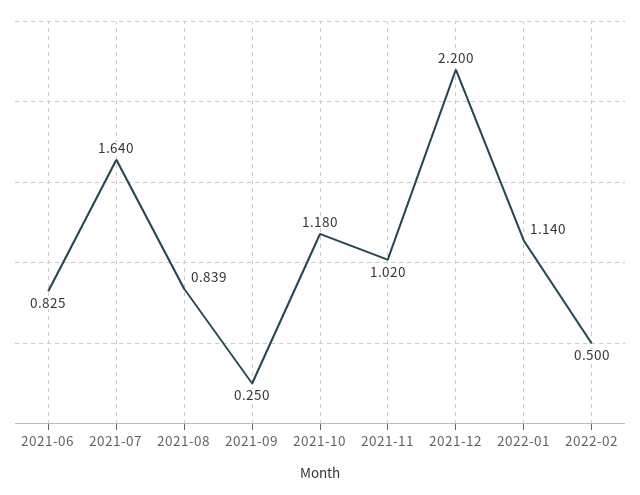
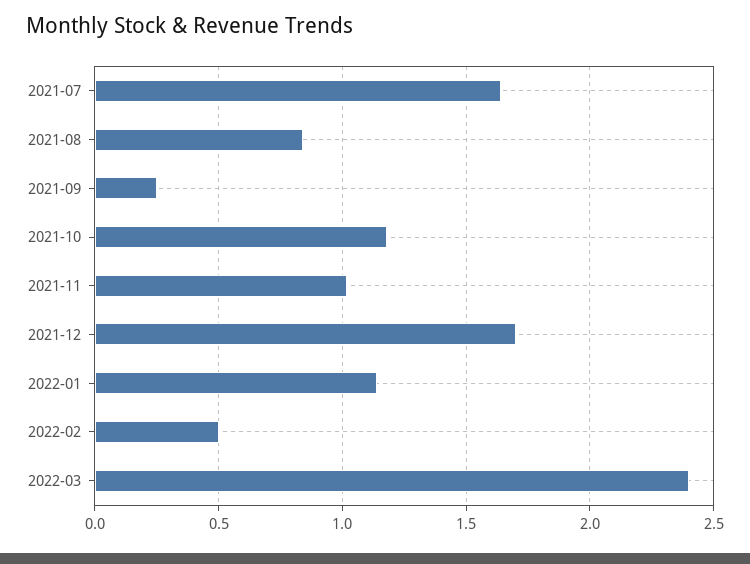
2021-06: 0.825 -> none
2021-12: 2.2 -> 1.7
2022-03: none -> 2.4

